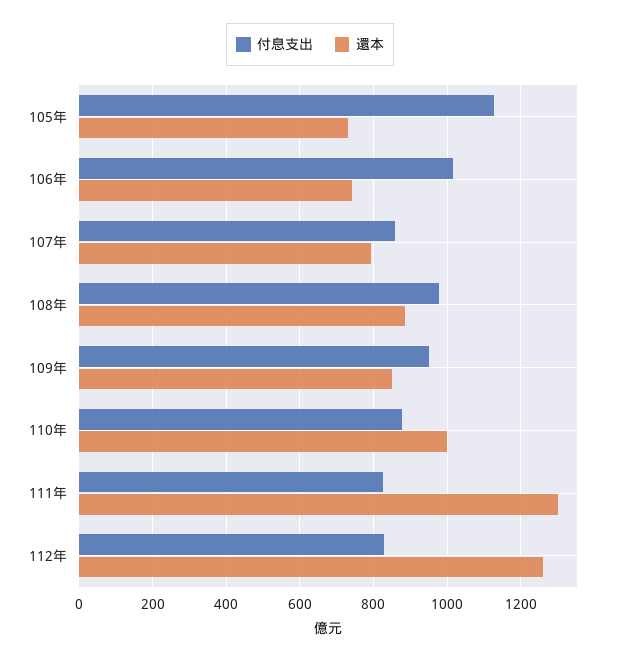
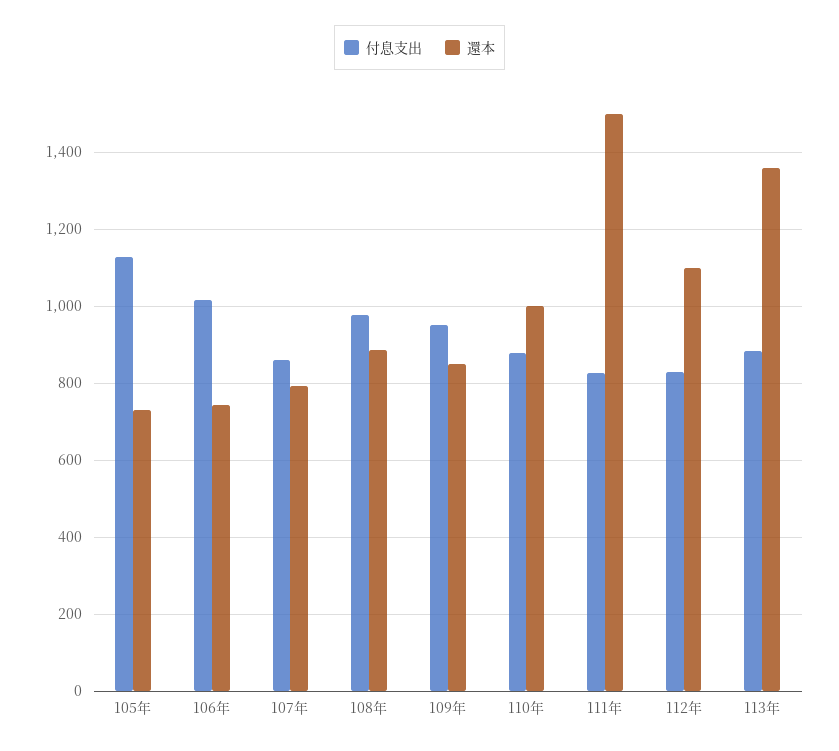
還本, 111年: 1300 -> 1500
還本, 112年: 1260 -> 1100
付息支出, 113年: none -> 880
還本, 113年: none -> 1360

